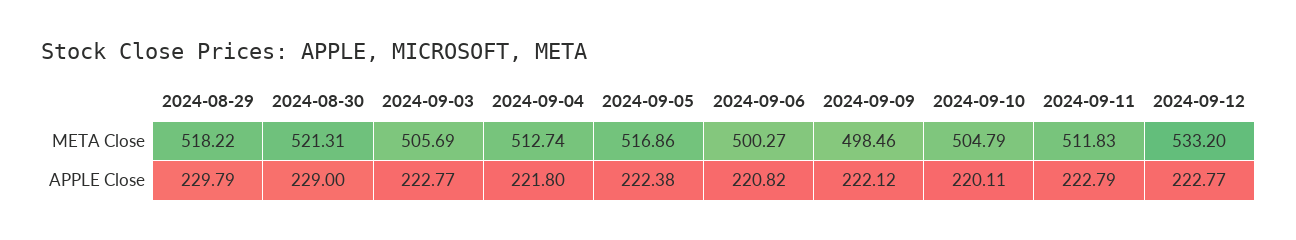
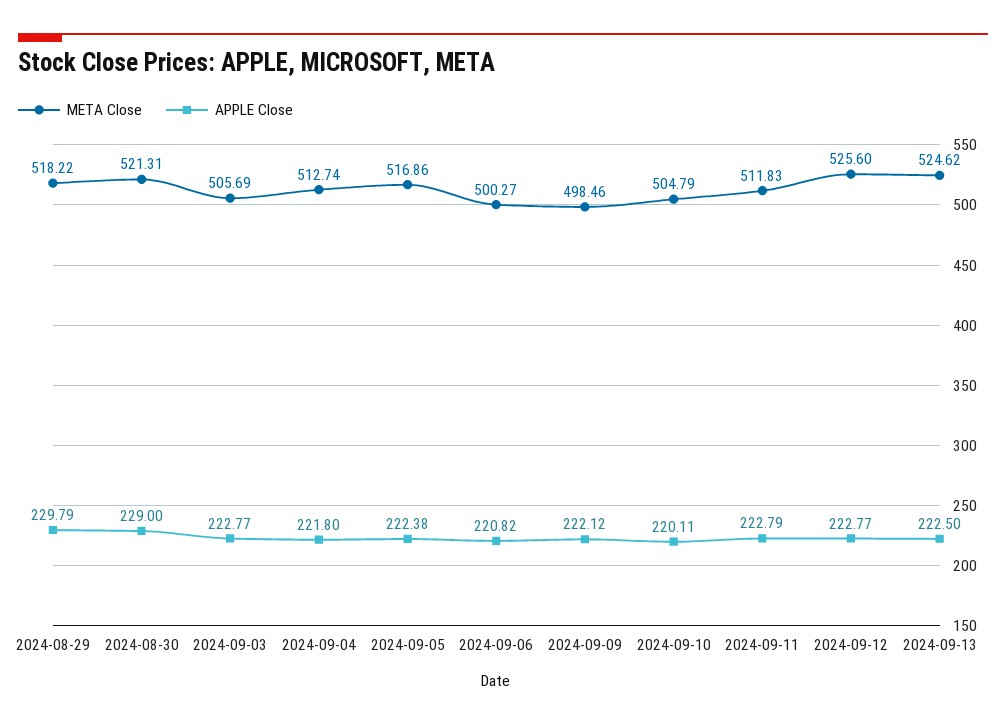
META Close, 2024-09-12: 533.2 -> 525.6
META Close, 2024-09-13: none -> 524.62
APPLE Close, 2024-09-13: none -> 222.5

